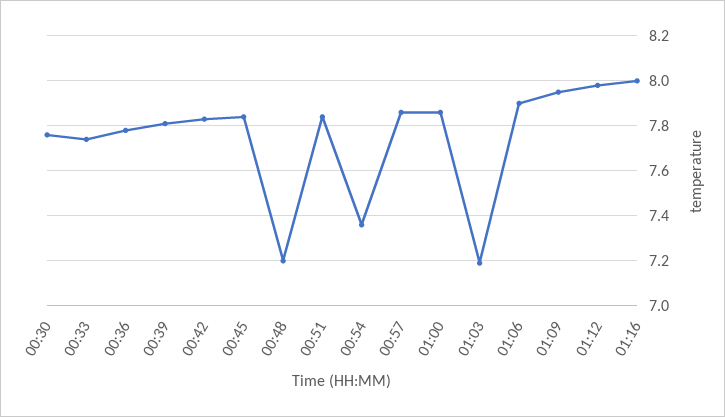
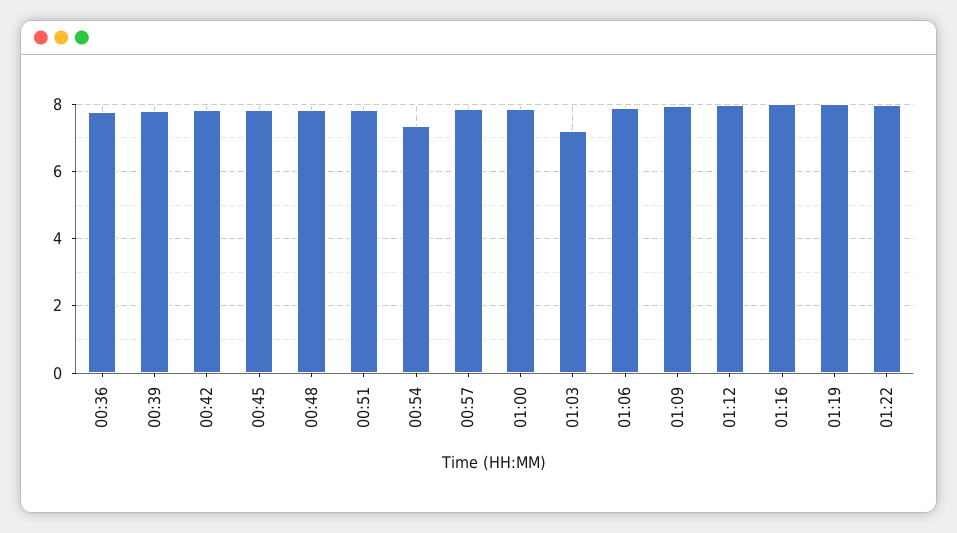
00:30: 7.75 -> none
00:33: 7.75 -> none
00:48: 7.2 -> 7.8
01:19: none -> 8
01:22: none -> 8

